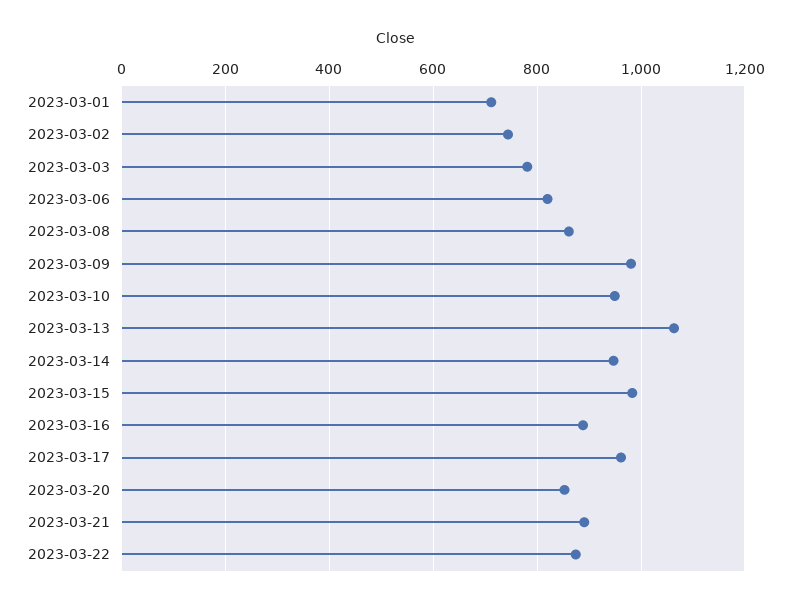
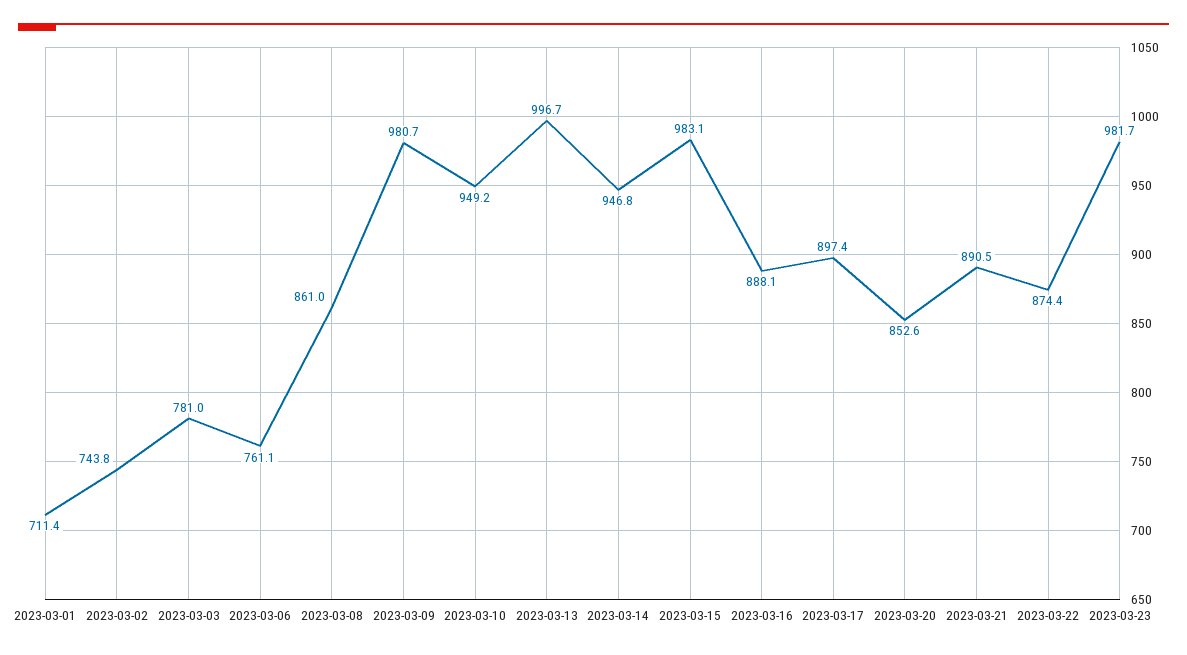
2023-03-06: 820 -> 761.1
2023-03-13: 1060 -> 996.7
2023-03-17: 960 -> 897.4
2023-03-23: none -> 981.7

